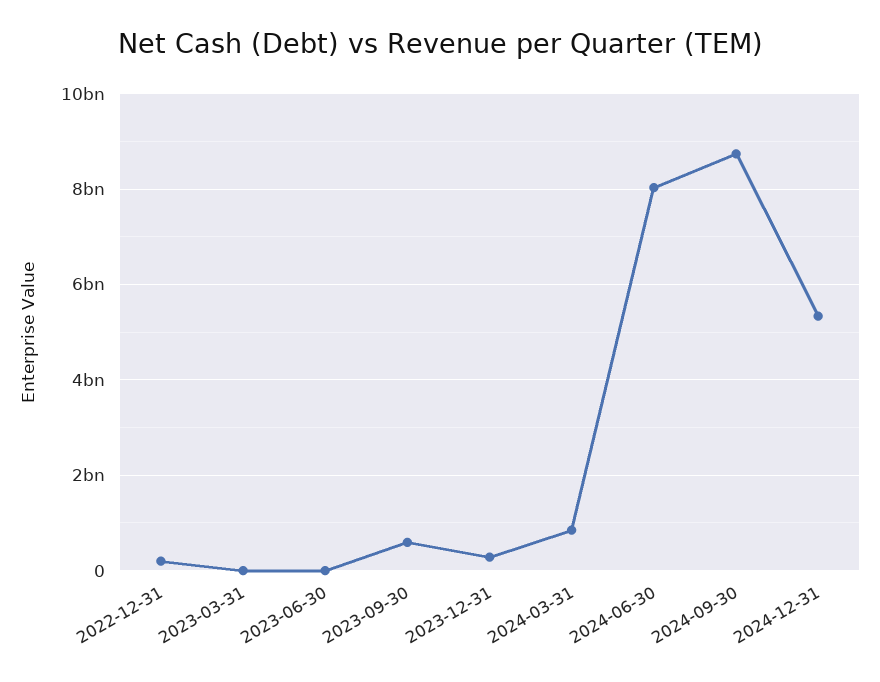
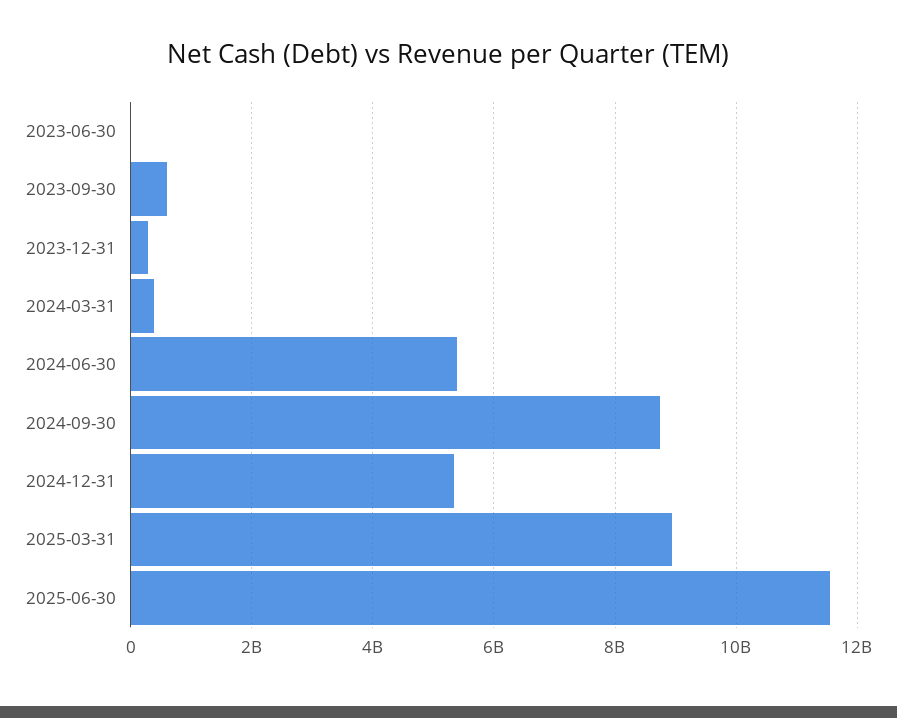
2022-12-31: 200000000 -> none
2023-03-31: 0 -> none
2024-03-31: 800000000 -> 400000000
2024-06-30: 8000000000 -> 5400000000
2025-03-31: none -> 9000000000
2025-06-30: none -> 11600000000

